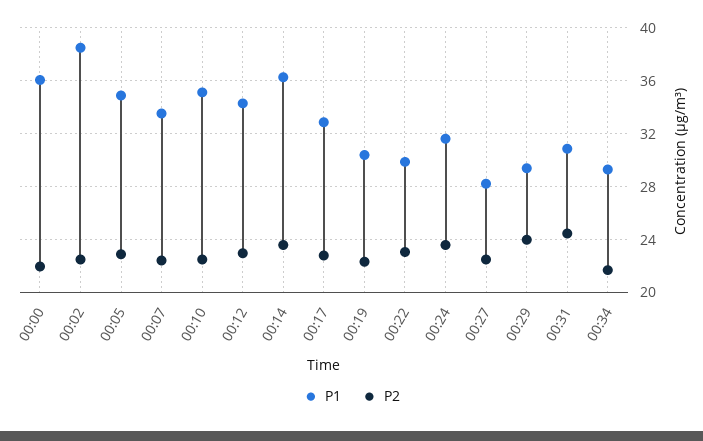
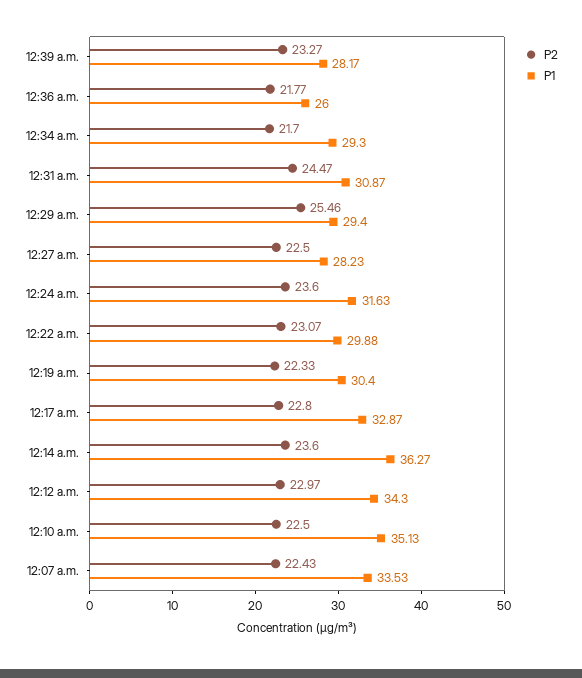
P1, 00:00: 36 -> none
P2, 00:00: 22 -> none
P1, 00:02: 38.5 -> none
P2, 00:02: 22.5 -> none
P1, 00:05: 35 -> none
P2, 00:05: 23 -> none
P2, 00:29: 24 -> 25.46
P2, 12:39 a.m.: none -> 23.27
P1, 12:39 a.m.: none -> 28.17
P2, 12:36 a.m.: none -> 21.77
P1, 12:36 a.m.: none -> 26

